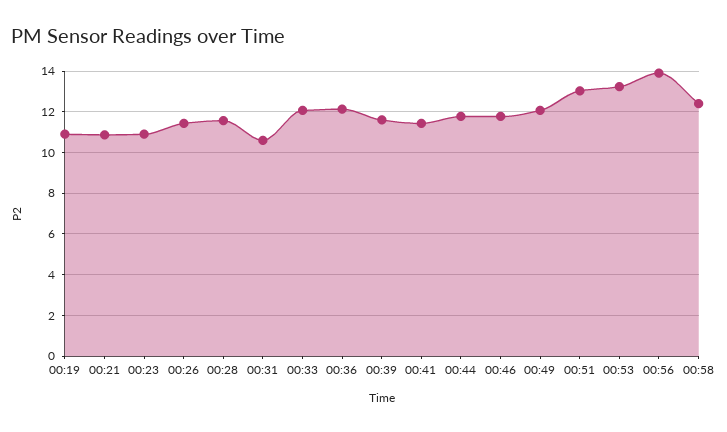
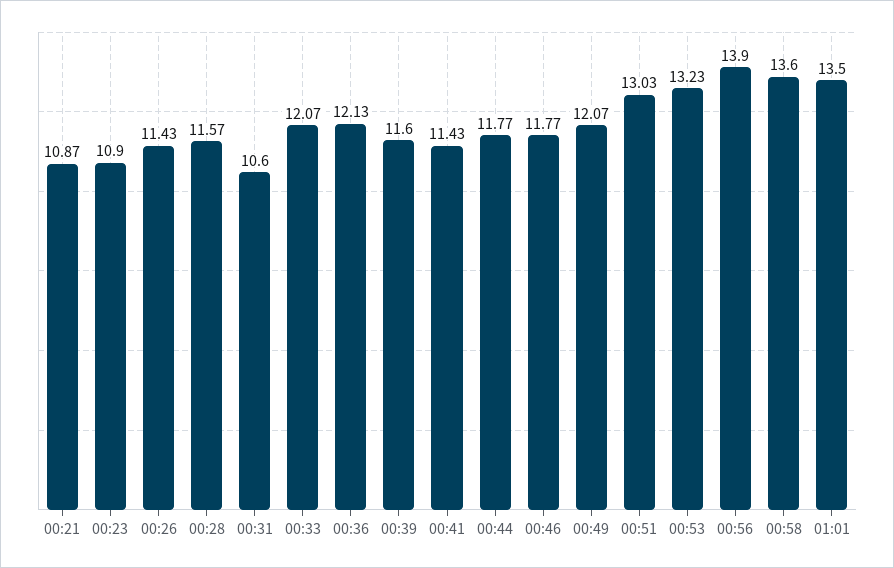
00:19: 11 -> none
00:58: 12.5 -> 13.6
01:01: none -> 13.5

